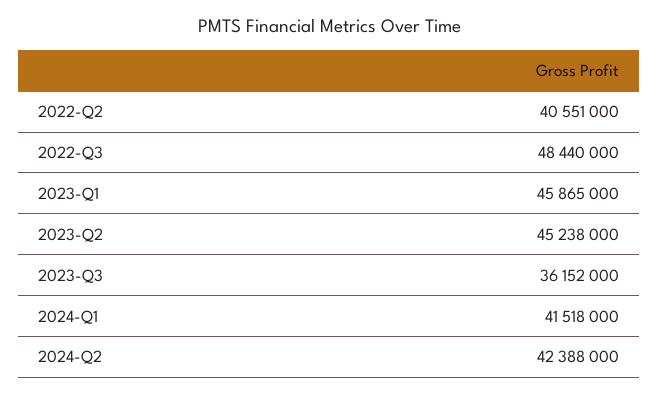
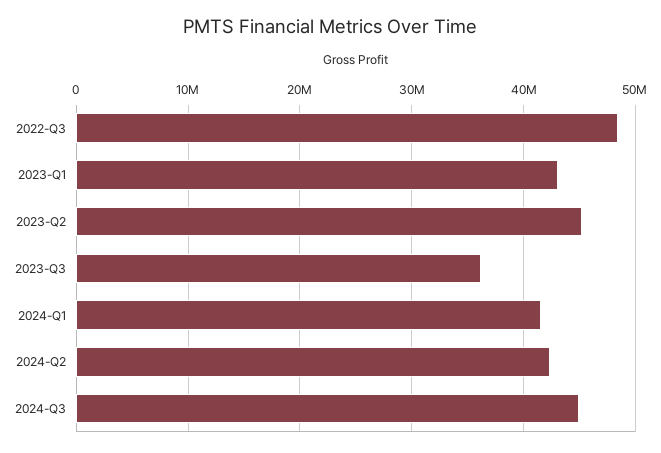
2022-Q2: 40551000 -> none
2023-Q1: 45865000 -> 43000000
2024-Q3: none -> 45000000

